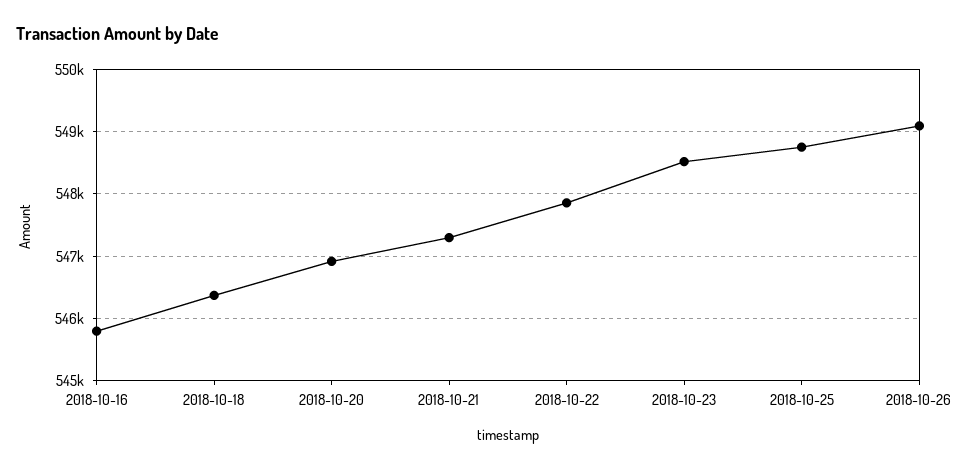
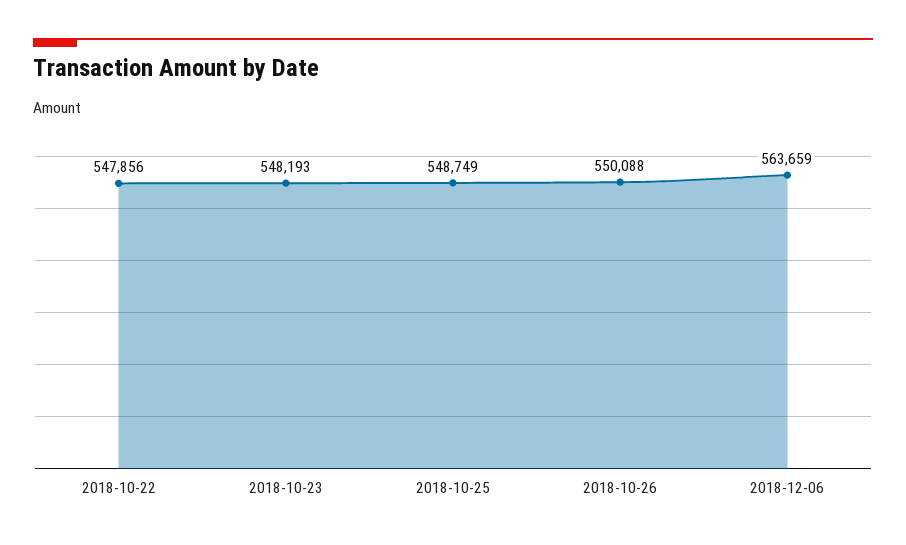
2018-10-16: 545800 -> none
2018-10-18: 546400 -> none
2018-10-20: 546900 -> none
2018-10-21: 547300 -> none
2018-10-23: 548500 -> 548193
2018-10-26: 549100 -> 550088
2018-12-06: none -> 563659

